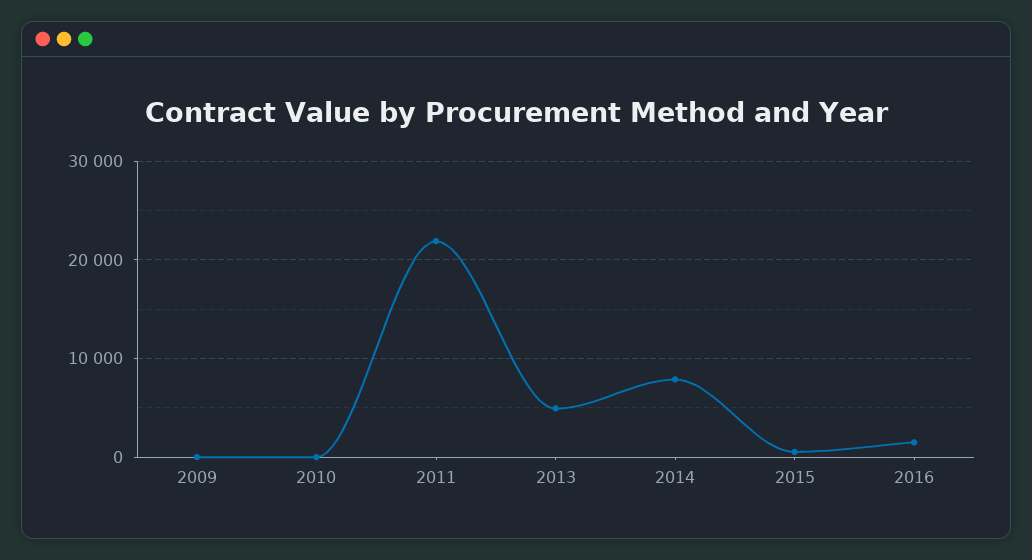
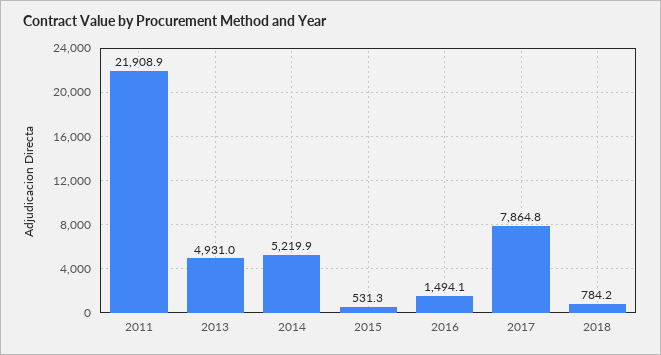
2009: 0 -> none
2010: 0 -> none
2014: 8000 -> 5219.9
2017: none -> 7864.8
2018: none -> 784.2

